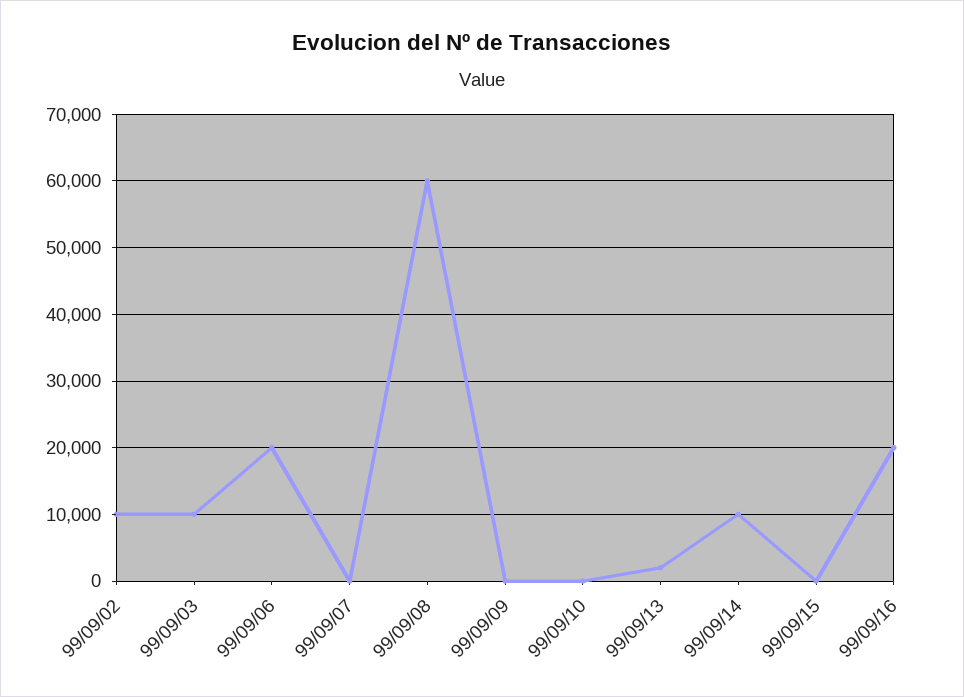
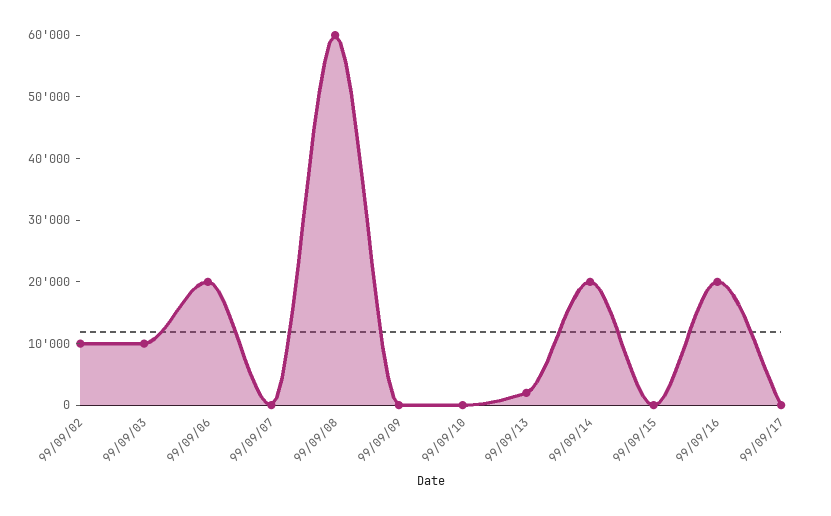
99/09/14: 10000 -> 20000
99/09/17: none -> 0

